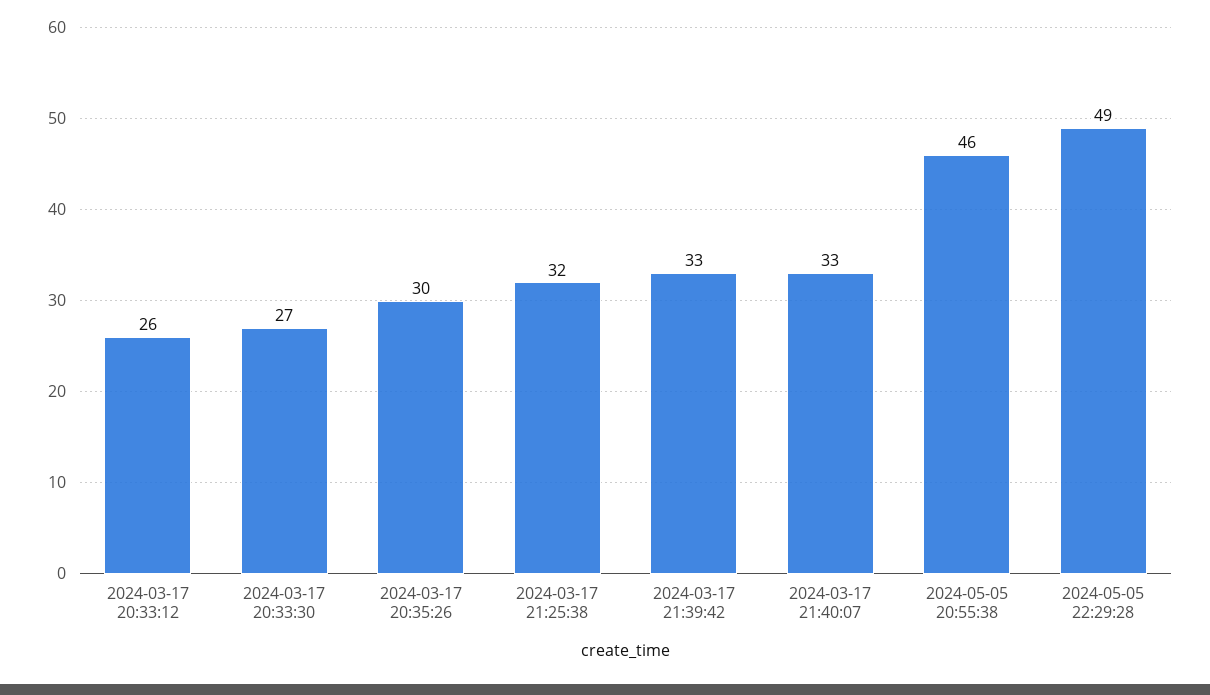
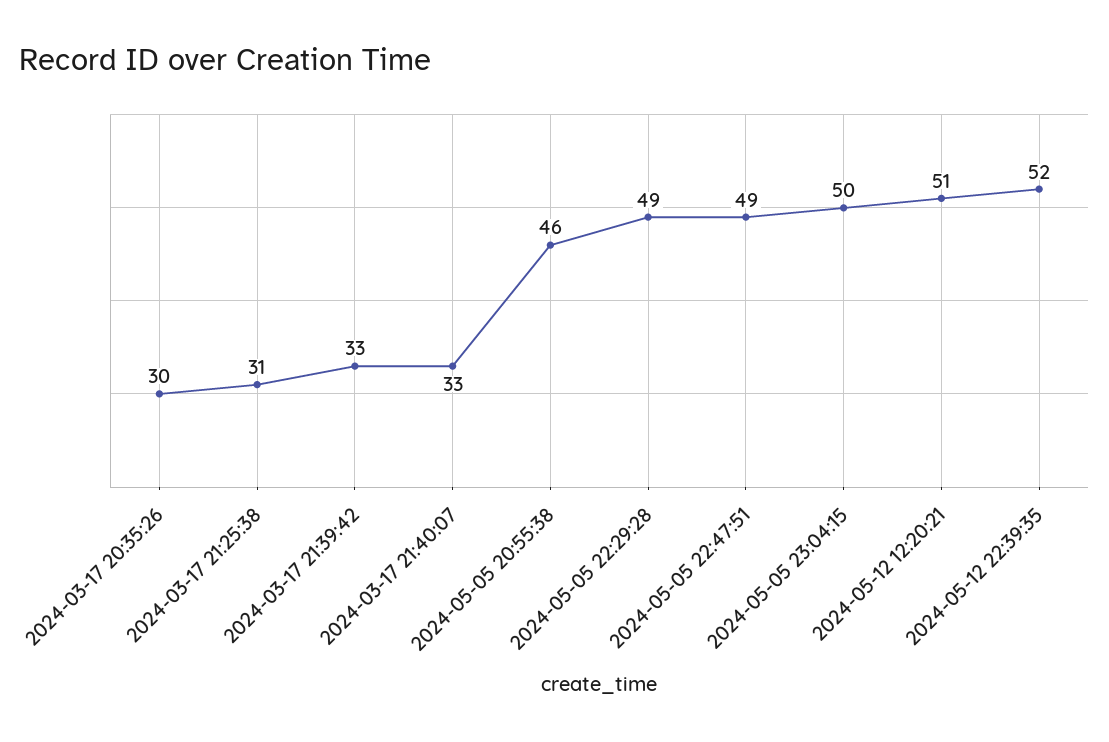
2024-03-17 20:33:12: 26 -> none
2024-03-17 20:33:30: 27 -> none
2024-03-17 21:25:38: 32 -> 31
2024-05-05 22:47:51: none -> 49
2024-05-05 23:04:15: none -> 50
2024-05-12 12:20:21: none -> 51
2024-05-12 22:39:35: none -> 52

